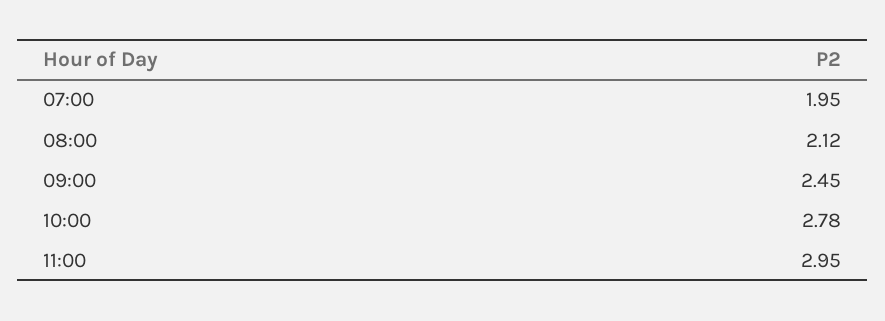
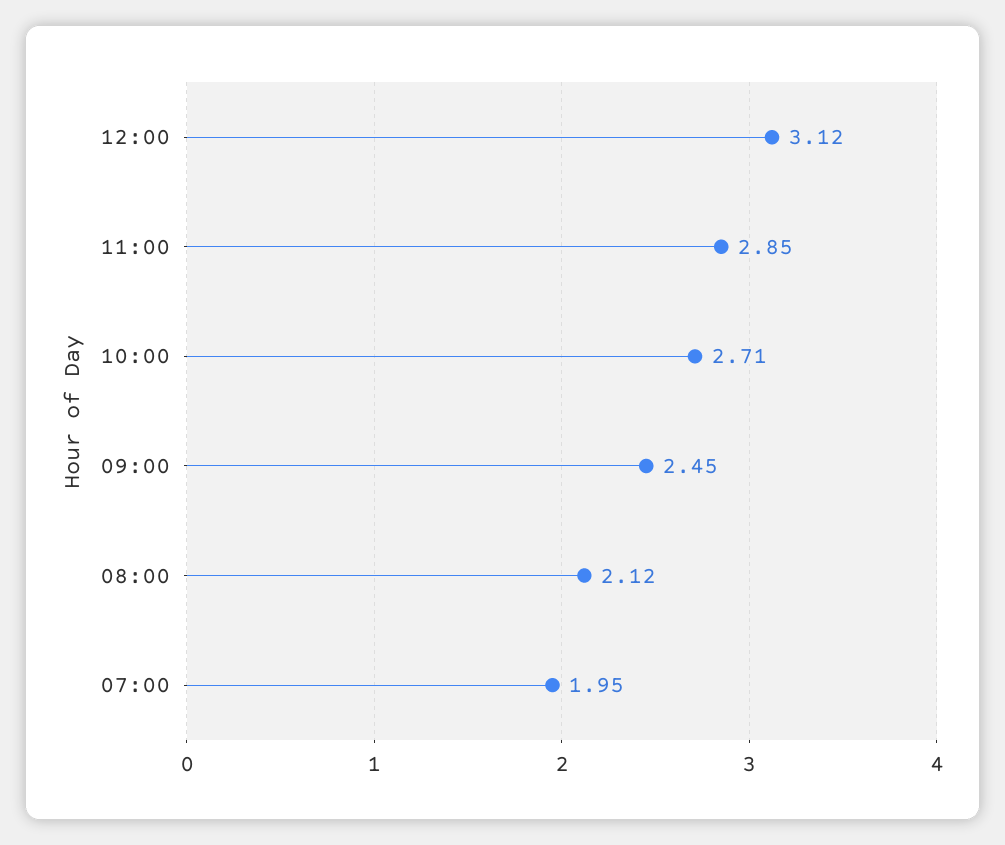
10:00: 2.78 -> 2.71
11:00: 2.95 -> 2.85
12:00: none -> 3.12

